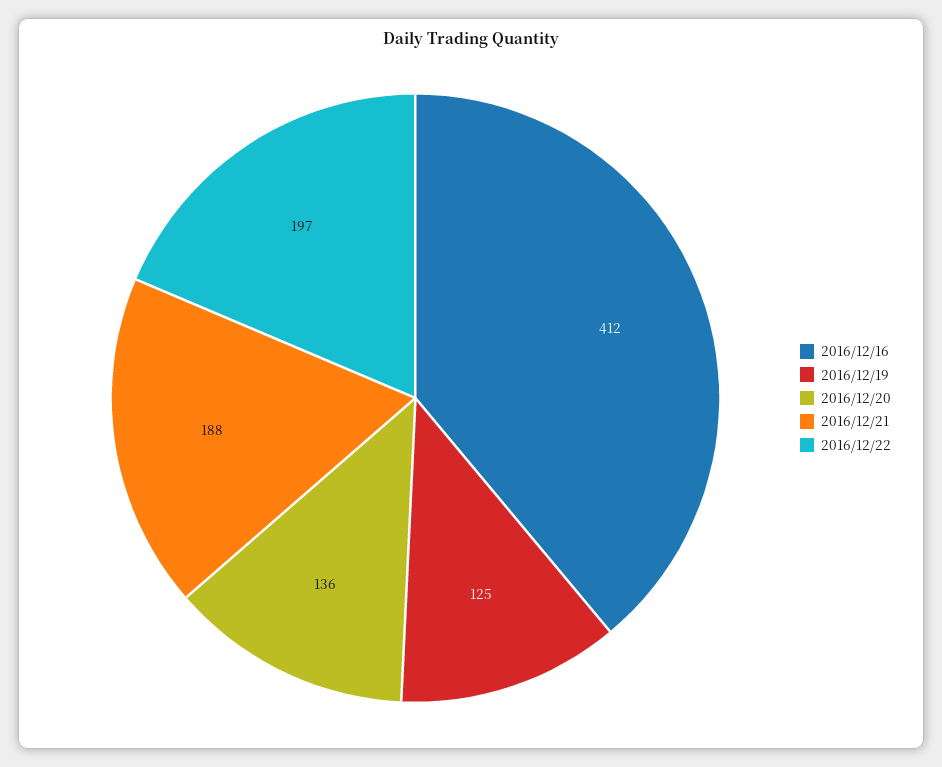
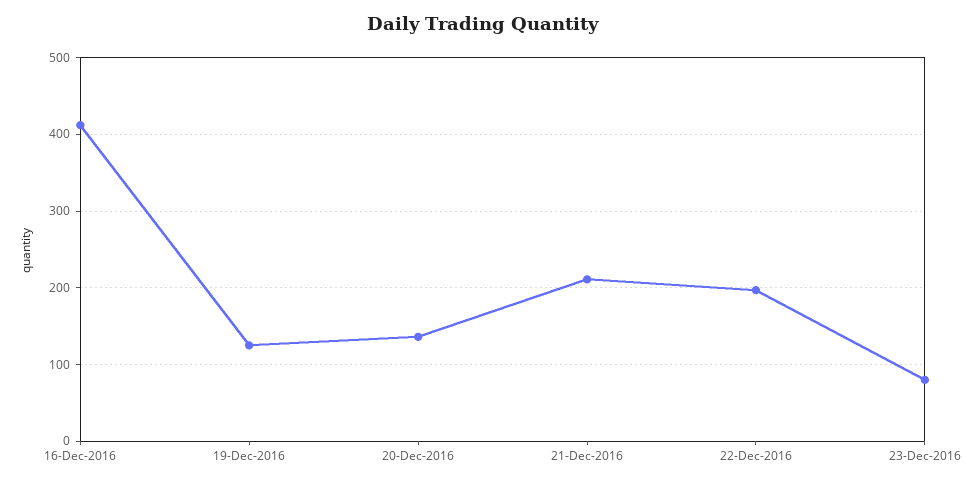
2016/12/21: 188 -> 210
23-Dec-2016: none -> 80

